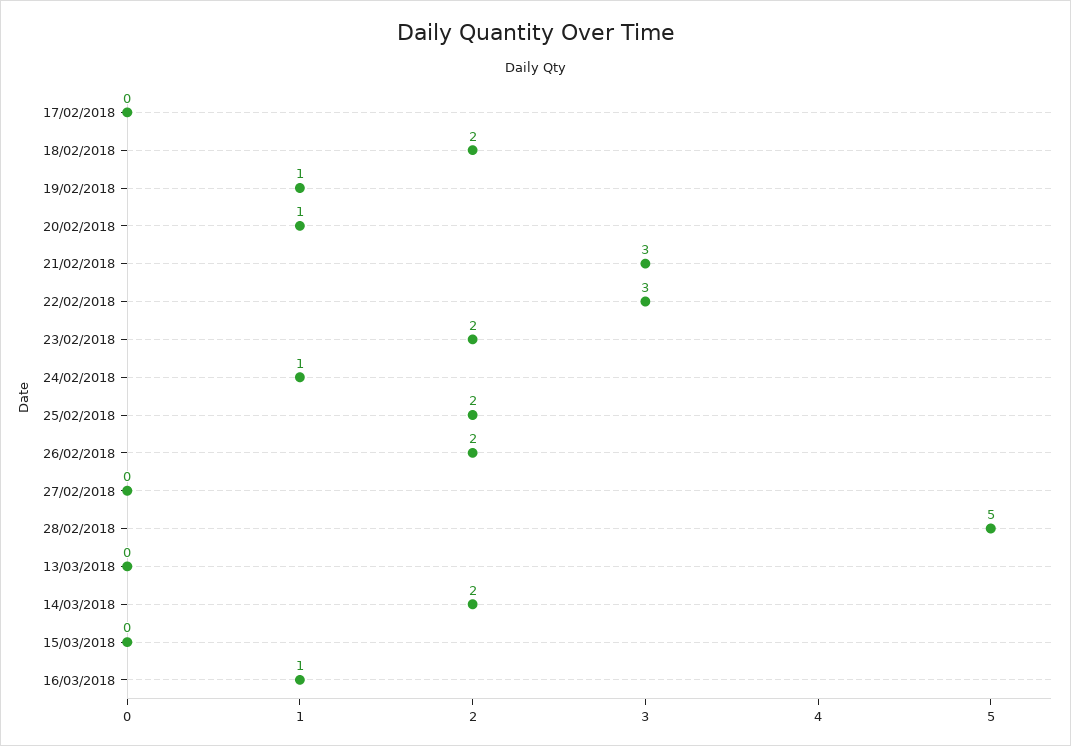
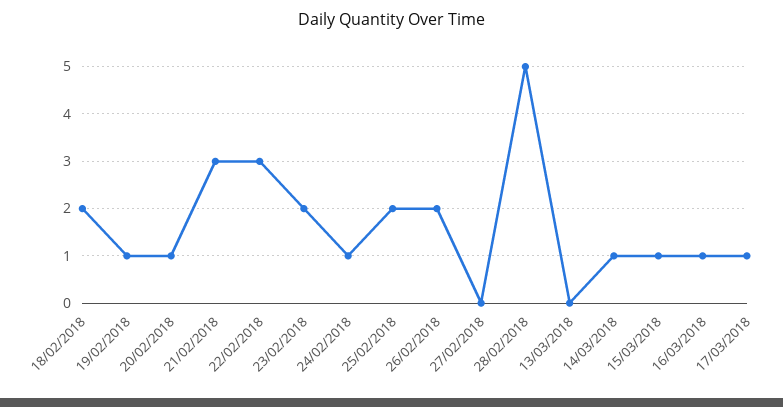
17/02/2018: 0 -> none
14/03/2018: 2 -> 1
15/03/2018: 0 -> 1
17/03/2018: none -> 1

